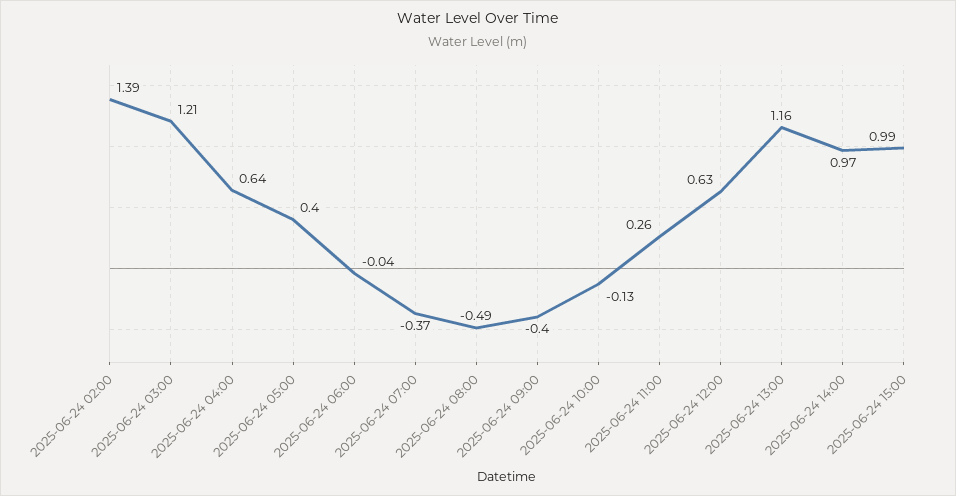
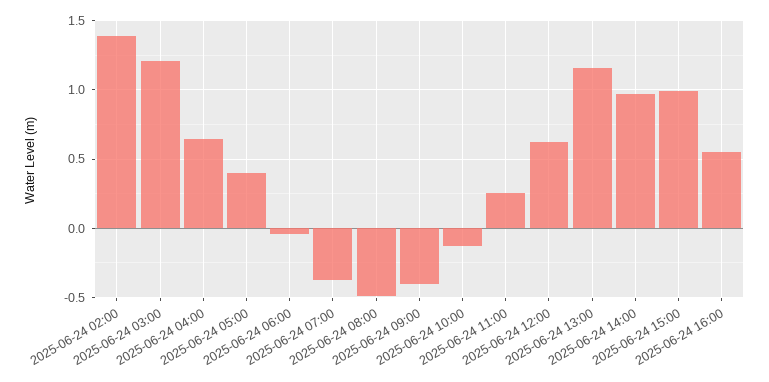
2025-06-24 16:00: none -> 0.55

